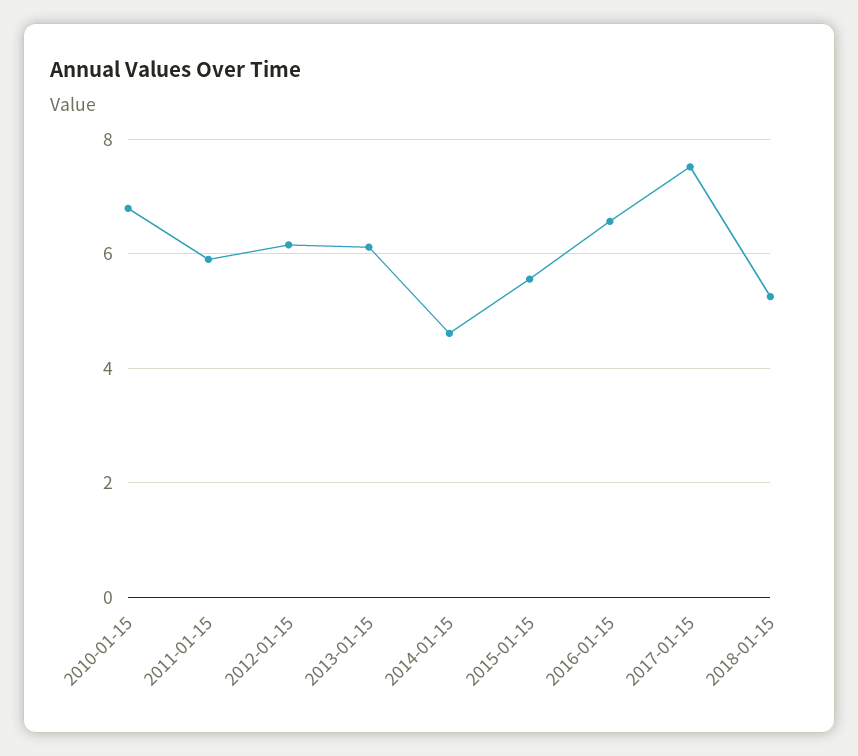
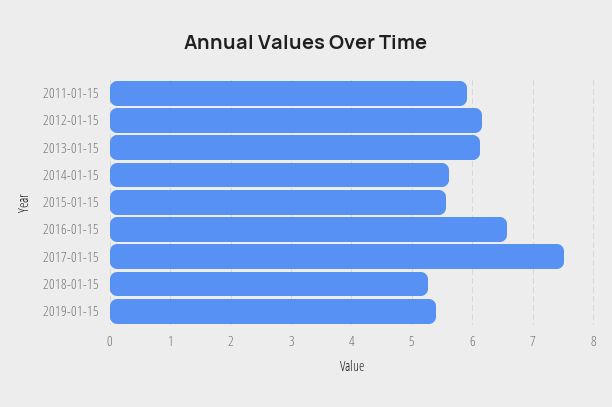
2010-01-15: 6.8 -> none
2014-01-15: 4.6 -> 5.6
2019-01-15: none -> 5.4

